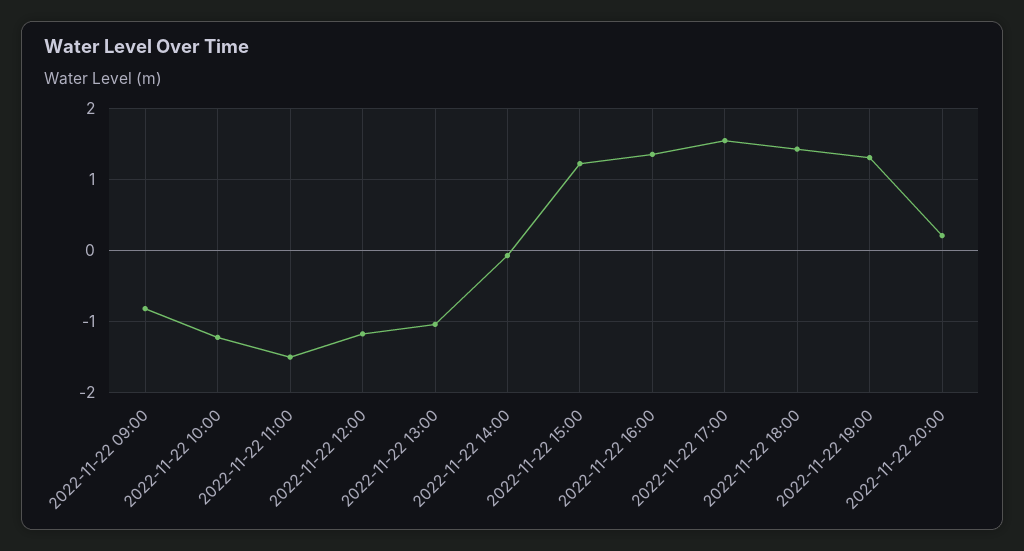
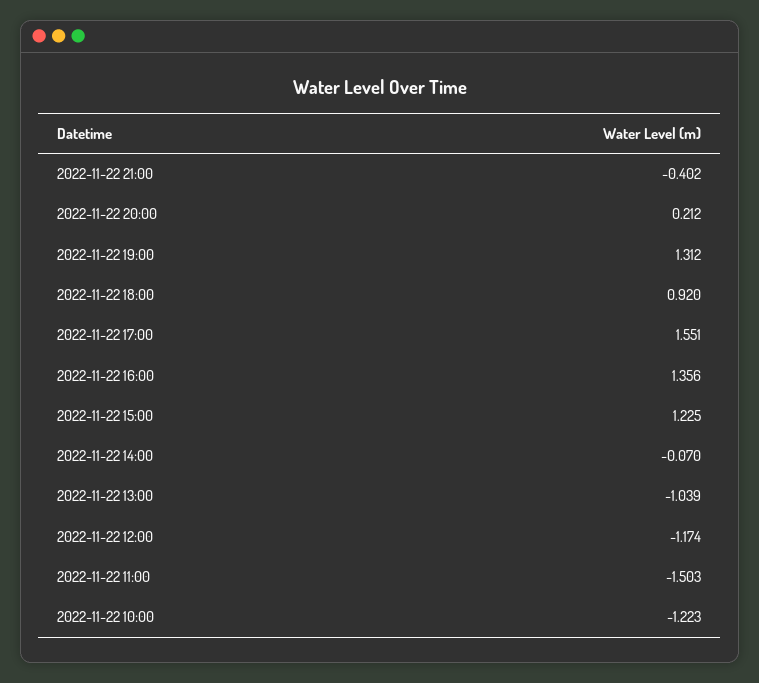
2022-11-22 09:00: -0.8 -> none
2022-11-22 18:00: 1.4 -> 0.92
2022-11-22 21:00: none -> -0.402

